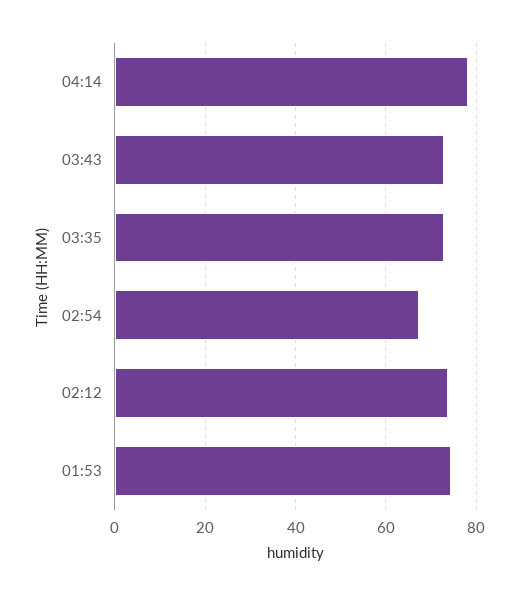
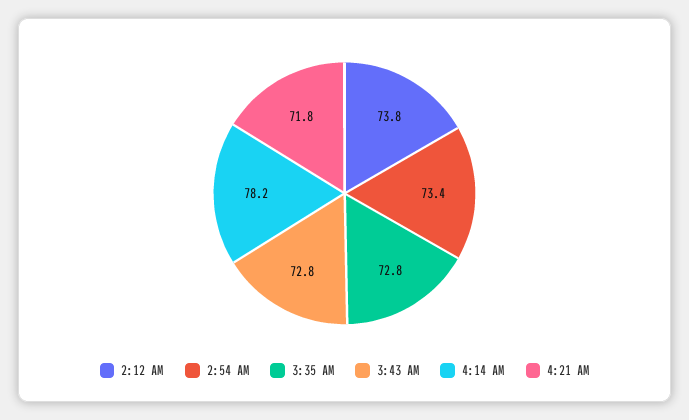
02:54: 68 -> 73.4
01:53: 74 -> none
4:21 AM: none -> 71.8

